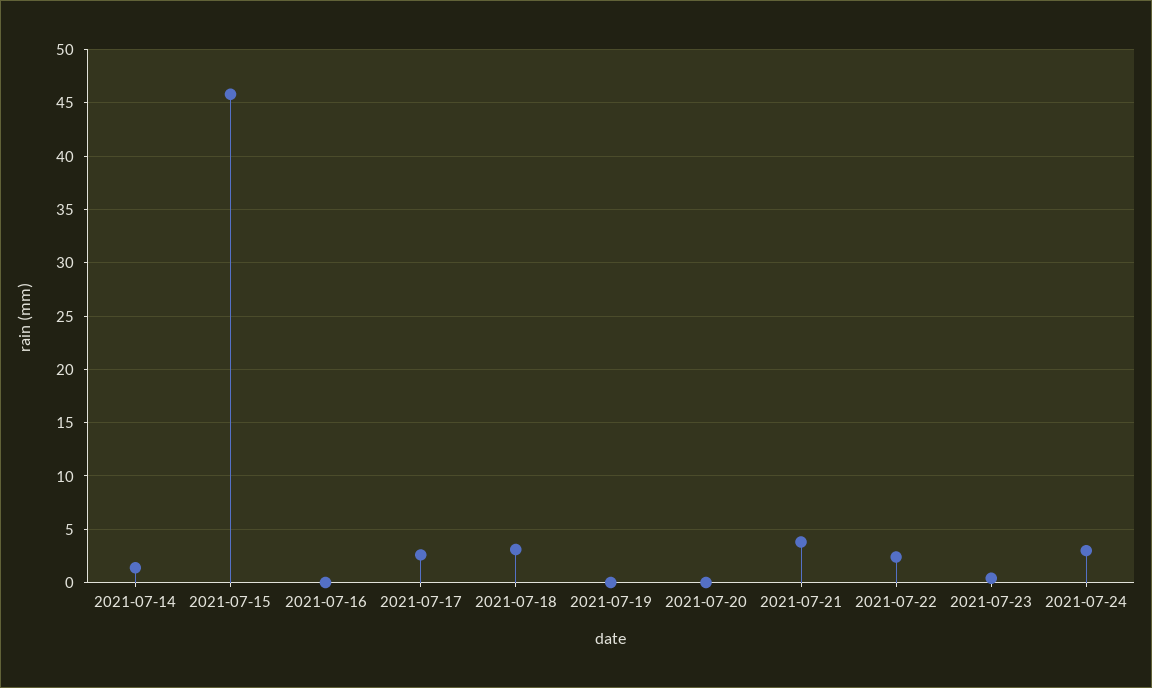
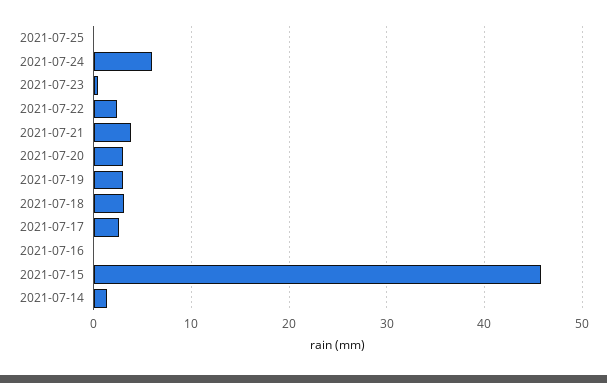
2021-07-19: 0 -> 3
2021-07-20: 0 -> 3
2021-07-24: 3 -> 6
2021-07-25: none -> 0

